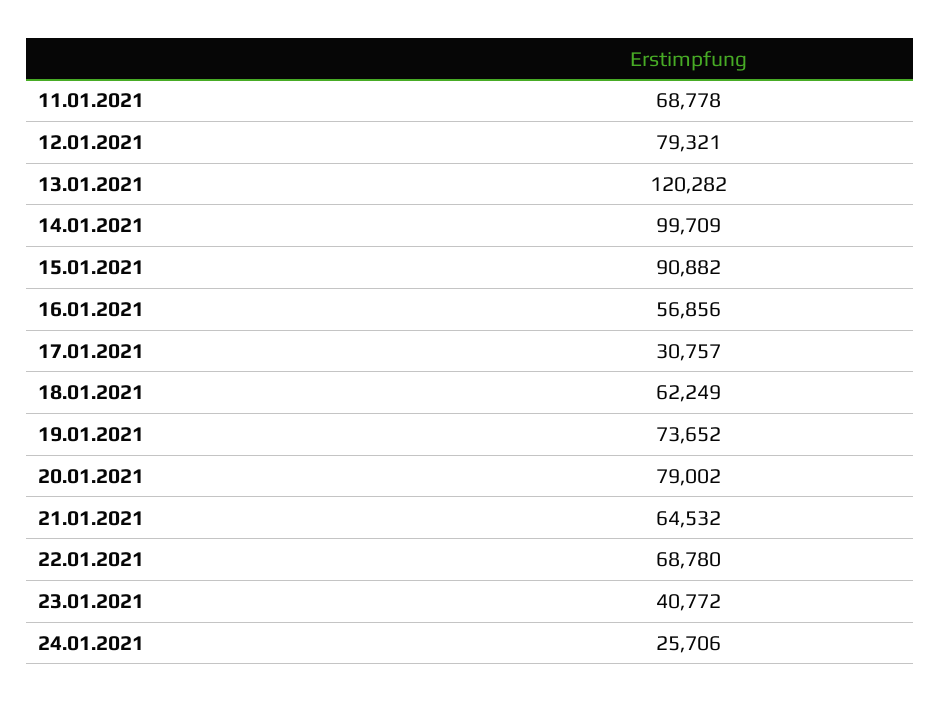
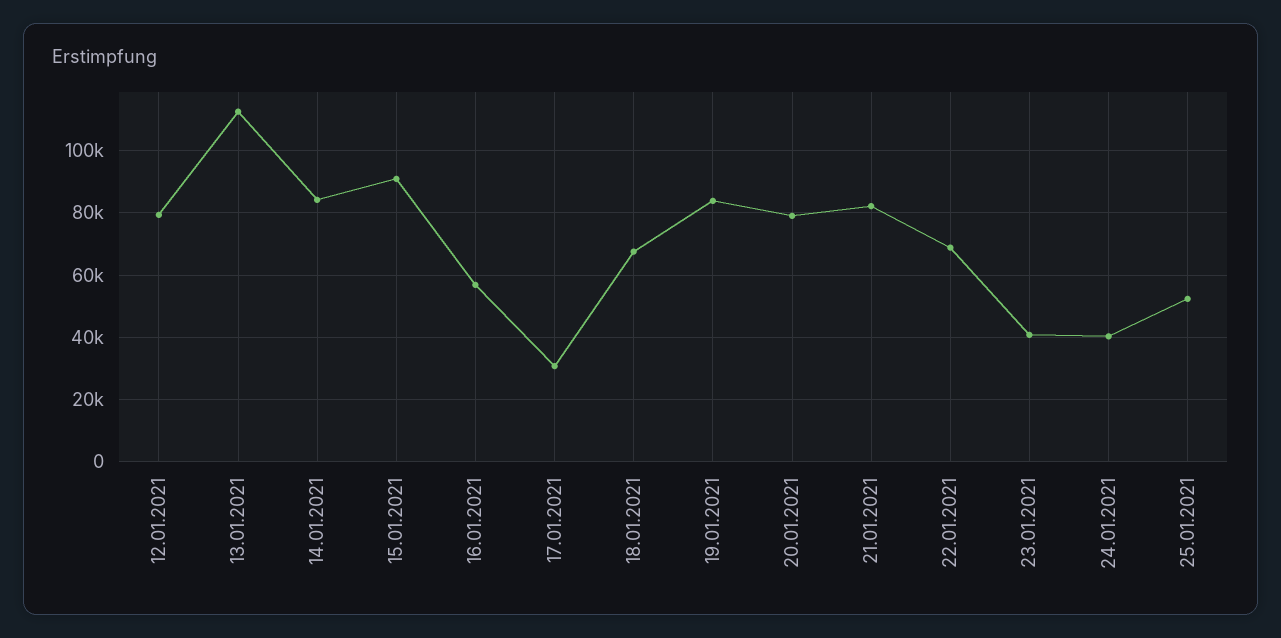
11.01.2021: 68778 -> none
13.01.2021: 120282 -> 112000
14.01.2021: 99709 -> 84000
18.01.2021: 62249 -> 68000
19.01.2021: 73652 -> 84000
21.01.2021: 64532 -> 82000
24.01.2021: 25706 -> 40000
25.01.2021: none -> 52000

